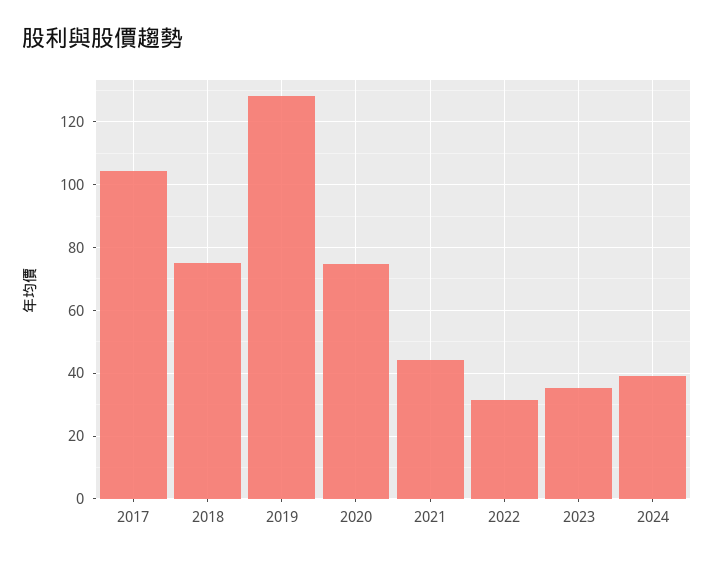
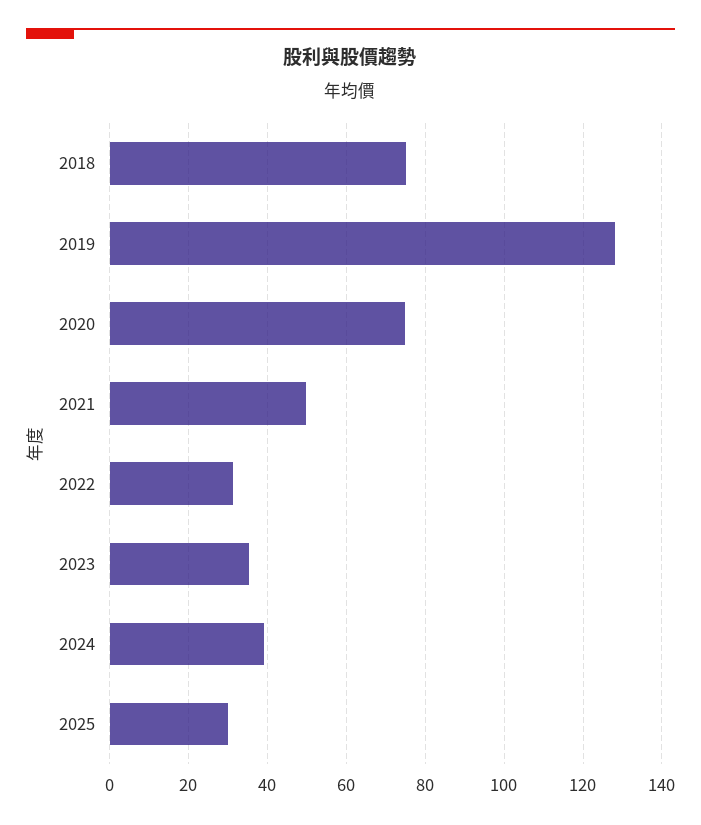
2017: 104 -> none
2021: 44 -> 50
2025: none -> 30

